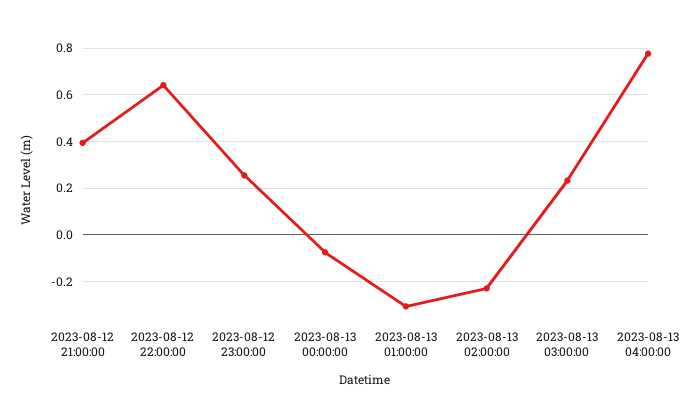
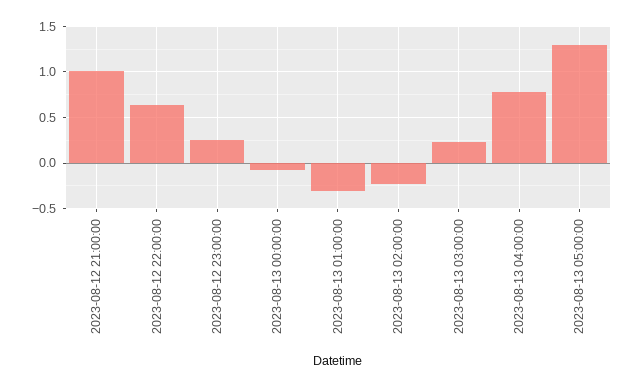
2023-08-12 21:00:00: 0.4 -> 1
2023-08-13 05:00:00: none -> 1.3

